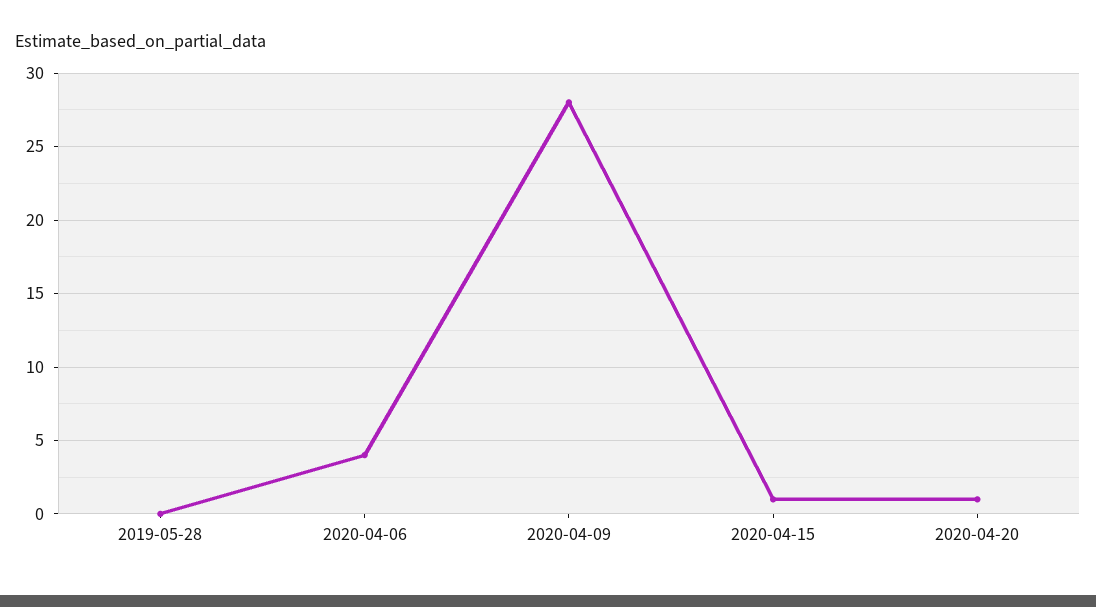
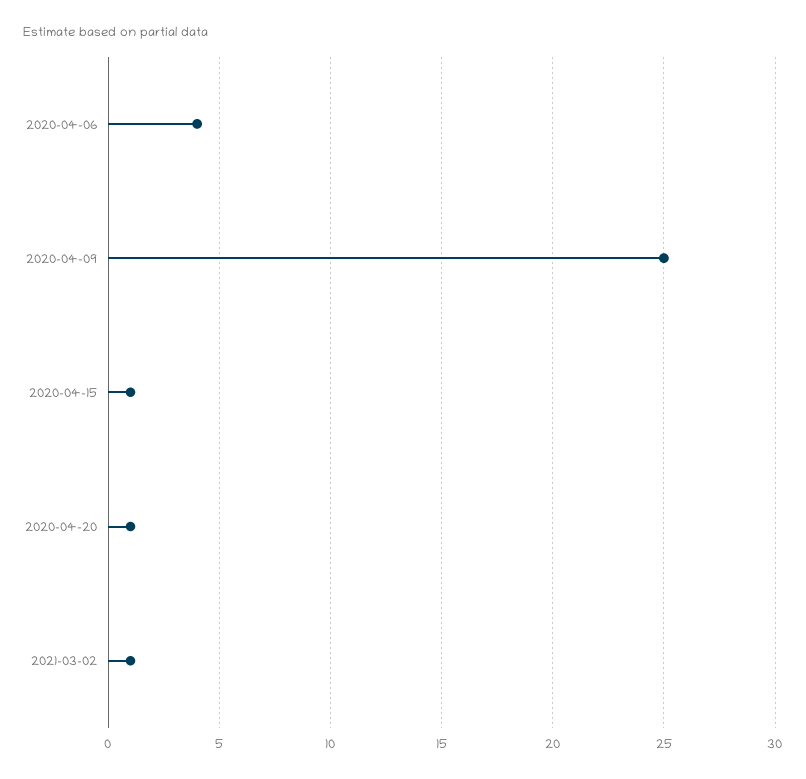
2019-05-28: 0 -> none
2020-04-09: 28 -> 25
2021-03-02: none -> 1

